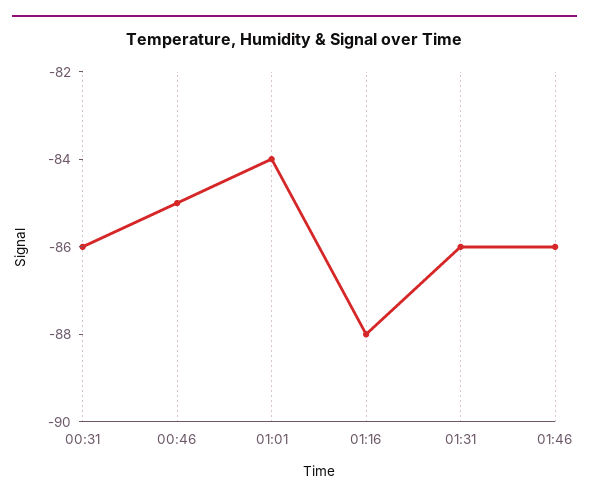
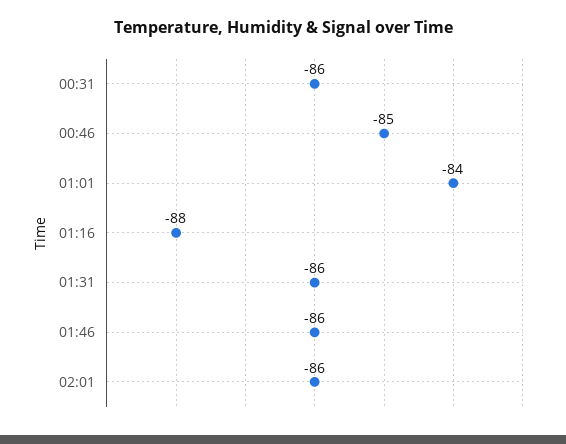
02:01: none -> -86

